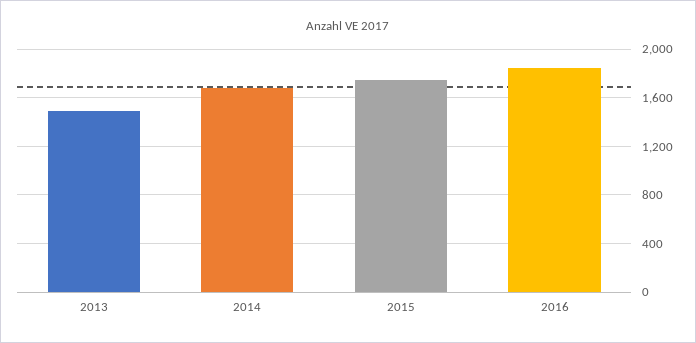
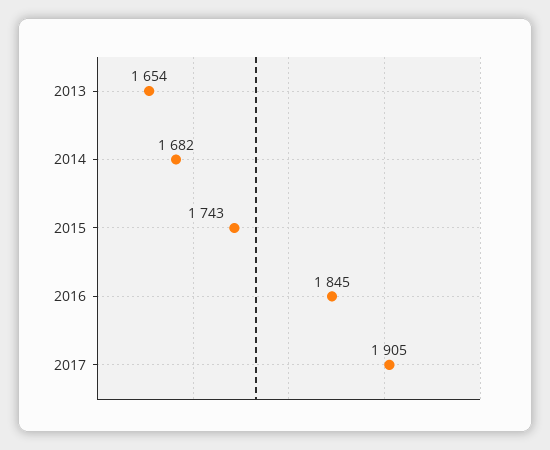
2013: 1500 -> 1654
2017: none -> 1905

